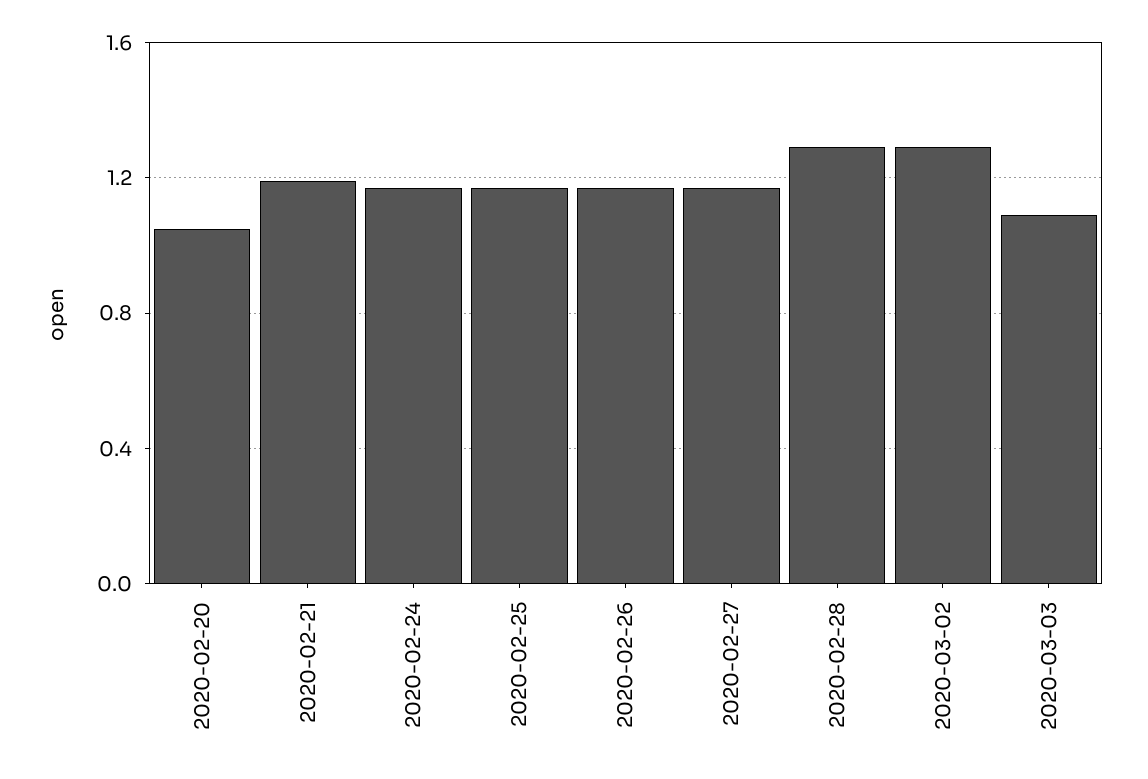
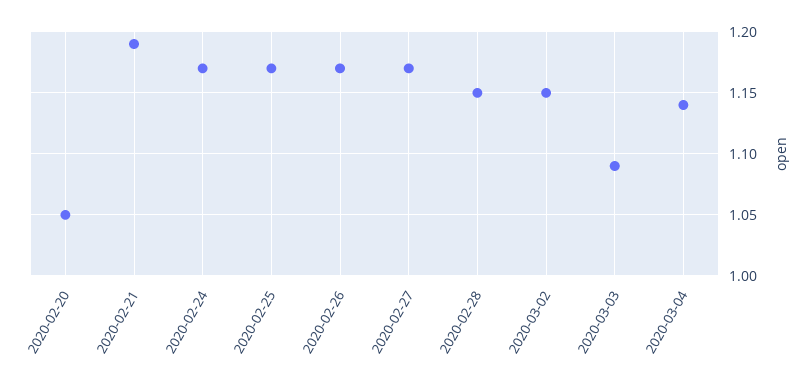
2020-02-28: 1.3 -> 1.15
2020-03-02: 1.3 -> 1.15
2020-03-04: none -> 1.14

